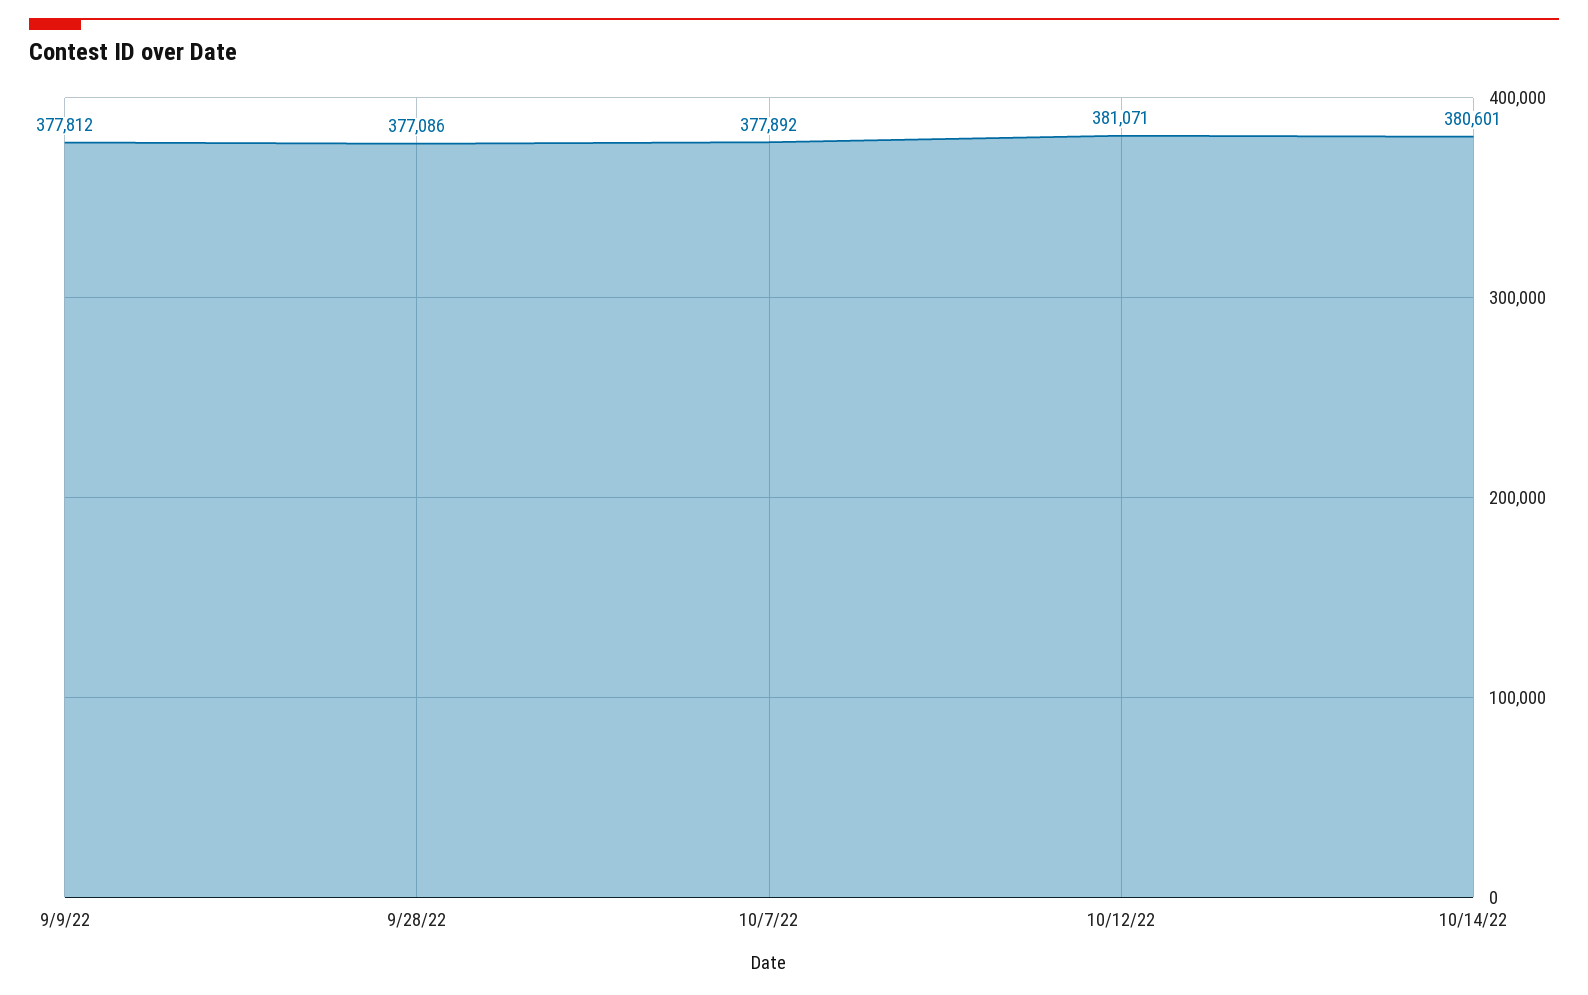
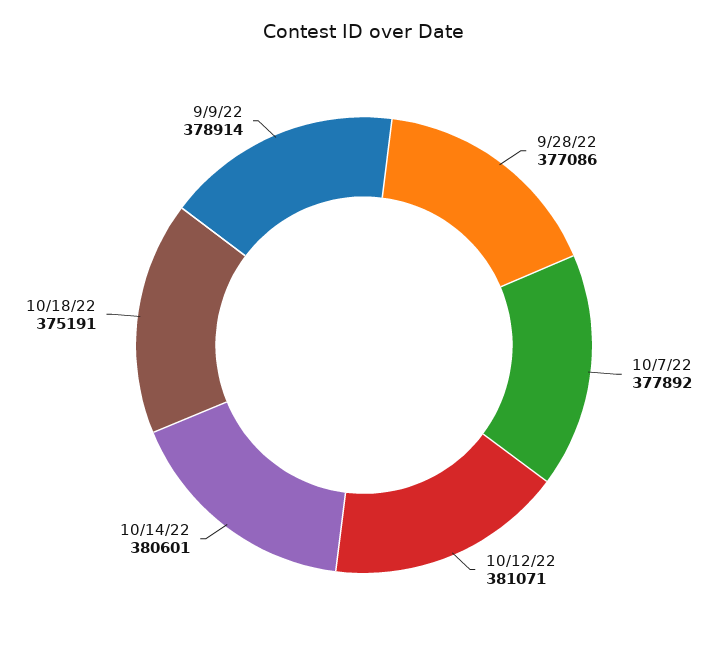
9/9/22: 377812 -> 378914
10/18/22: none -> 375191

